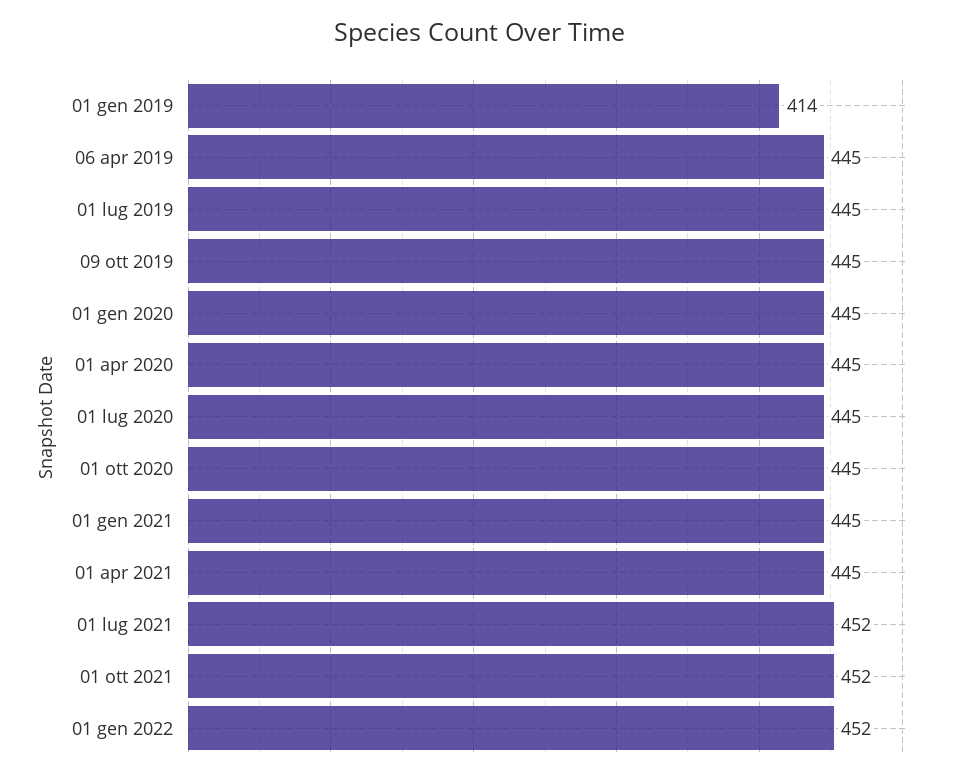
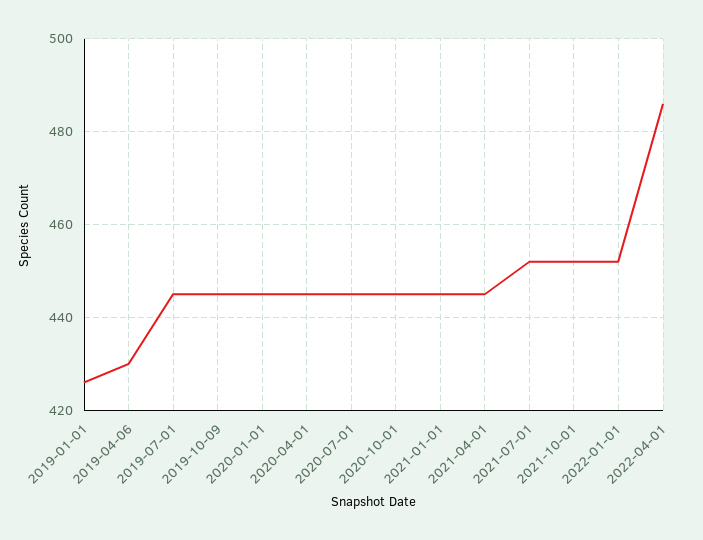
01 gen 2019: 414 -> 425
06 apr 2019: 445 -> 430
2022-04-01: none -> 485

